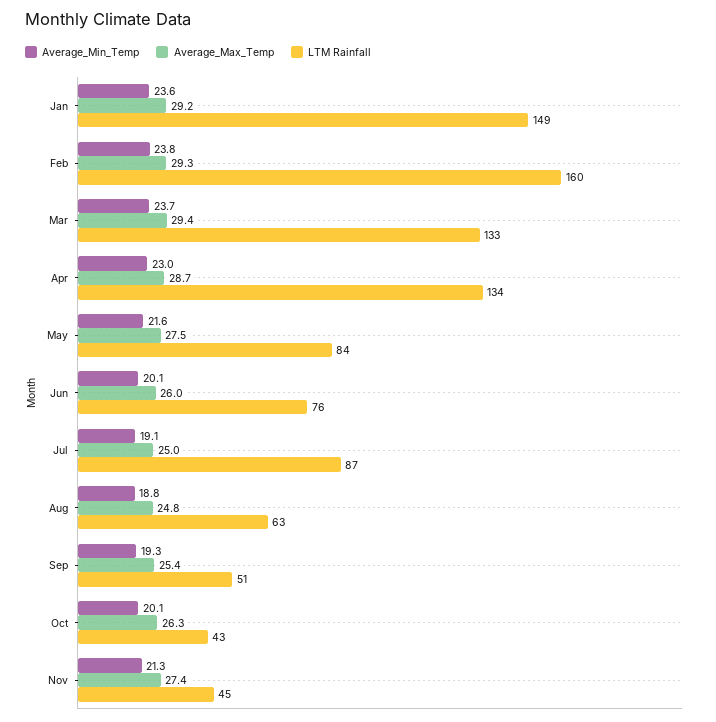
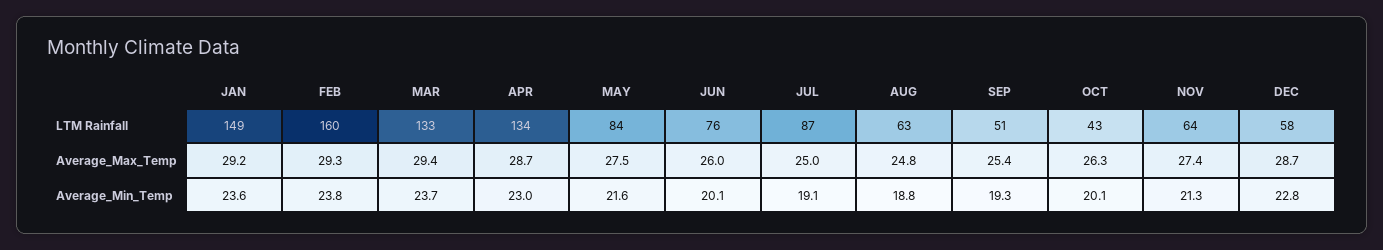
LTM Rainfall, Nov: 45 -> 64
LTM Rainfall, DEC: none -> 58
Average_Max_Temp, DEC: none -> 28.7
Average_Min_Temp, DEC: none -> 22.8

